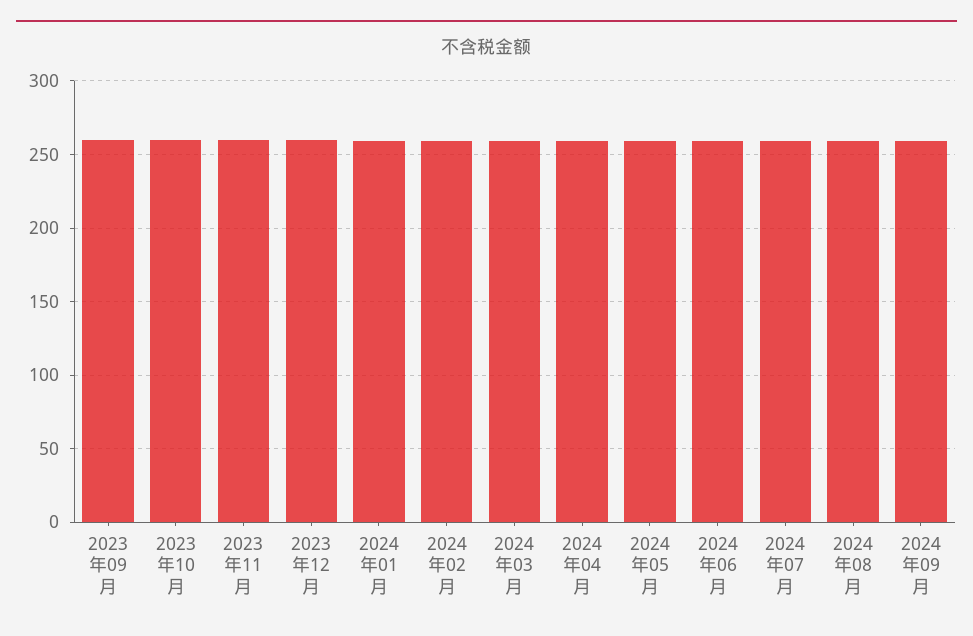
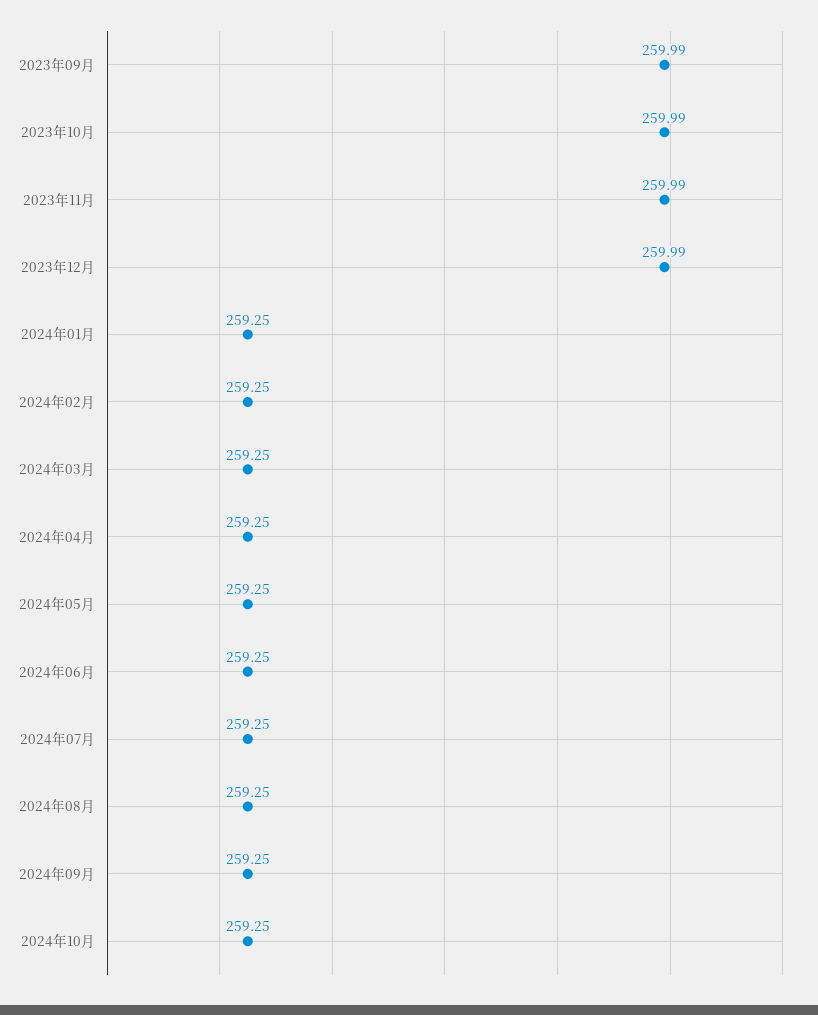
2024年10月: none -> 259.25

